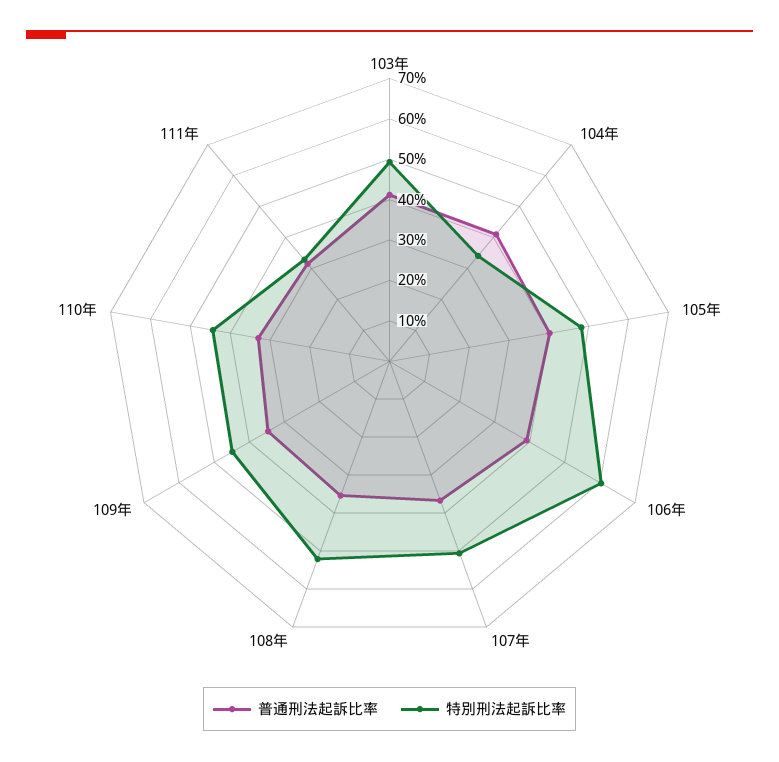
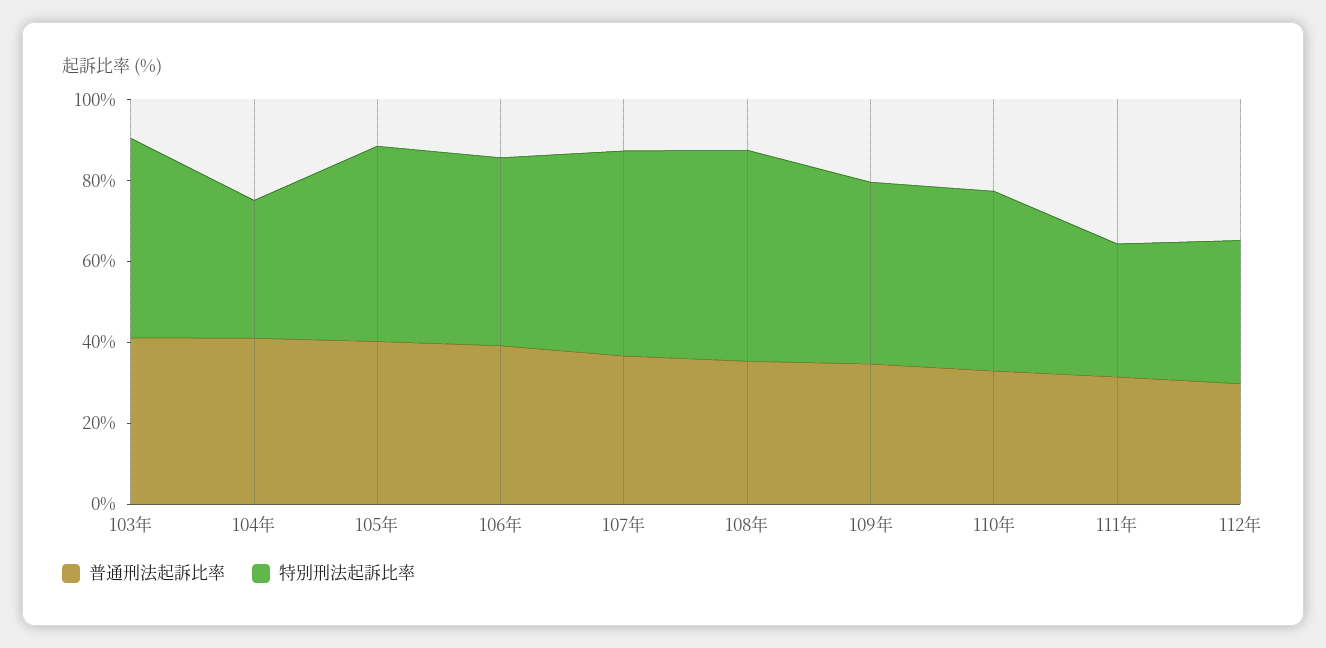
特別刑法起訴比率, 106年: 60 -> 45
普通刑法起訴比率, 112年: none -> 30
特別刑法起訴比率, 112年: none -> 35

